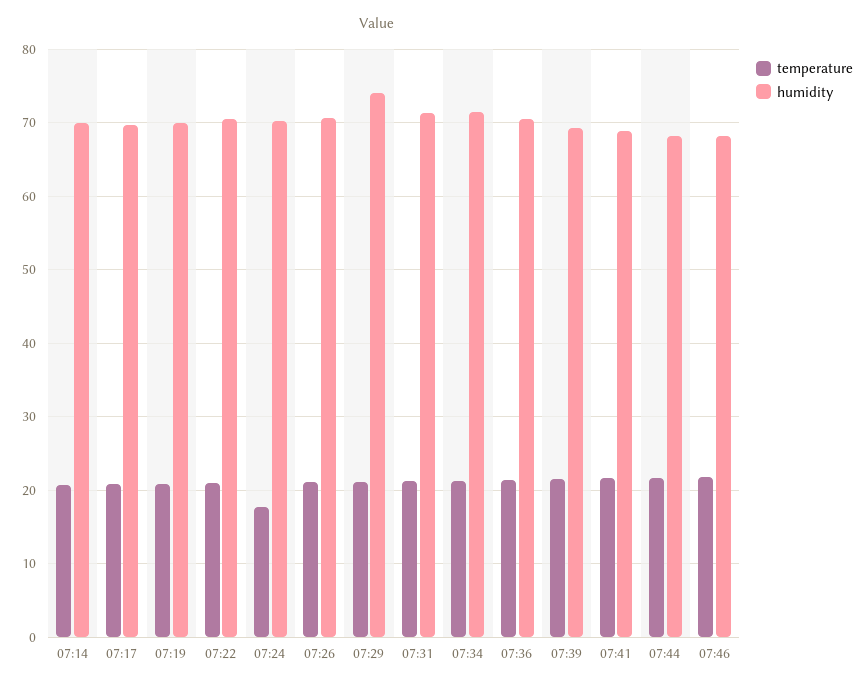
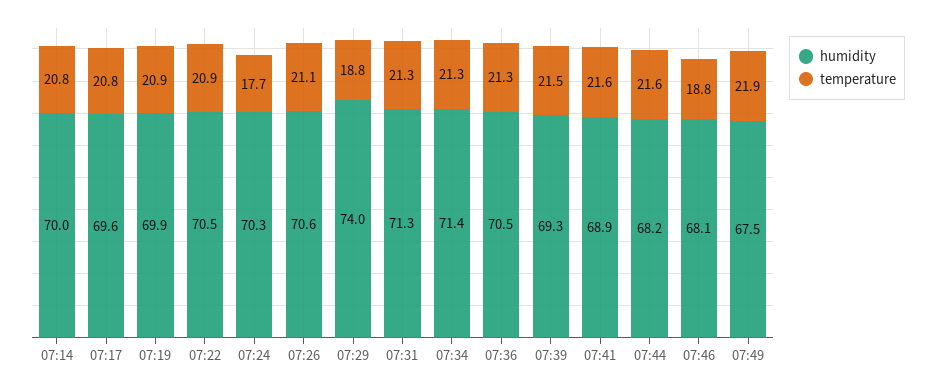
temperature, 07:29: 21 -> 18.8
temperature, 07:46: 22 -> 18.8
humidity, 07:49: none -> 67.5
temperature, 07:49: none -> 21.9

